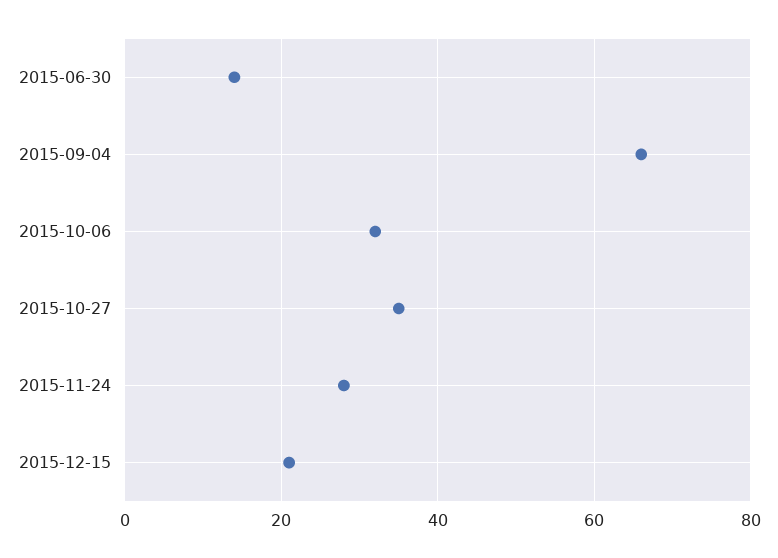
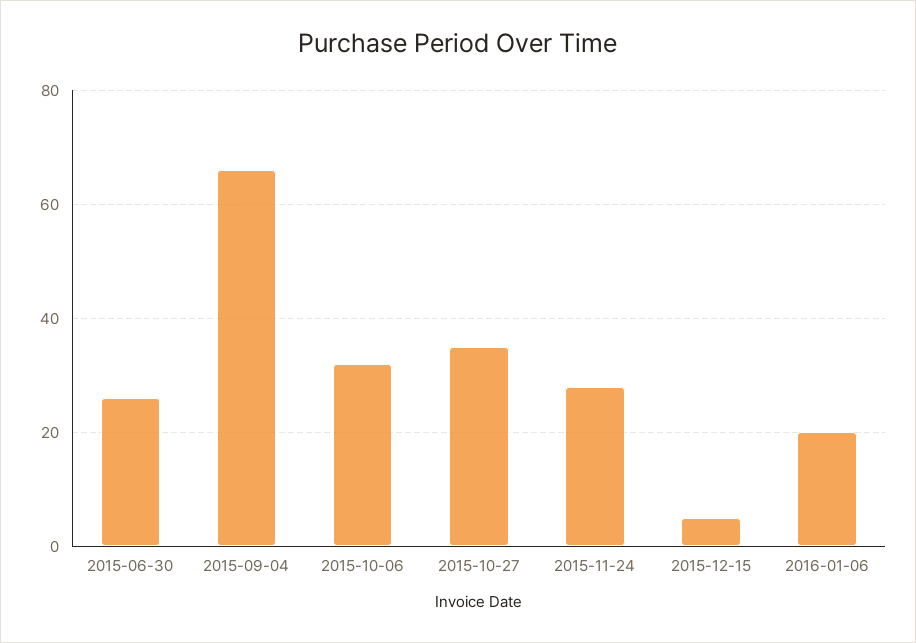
2015-06-30: 15 -> 25
2015-12-15: 20 -> 5
2016-01-06: none -> 20

